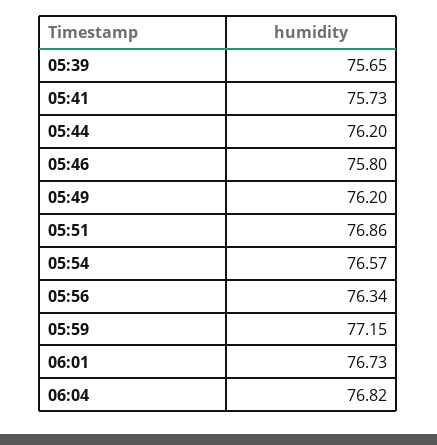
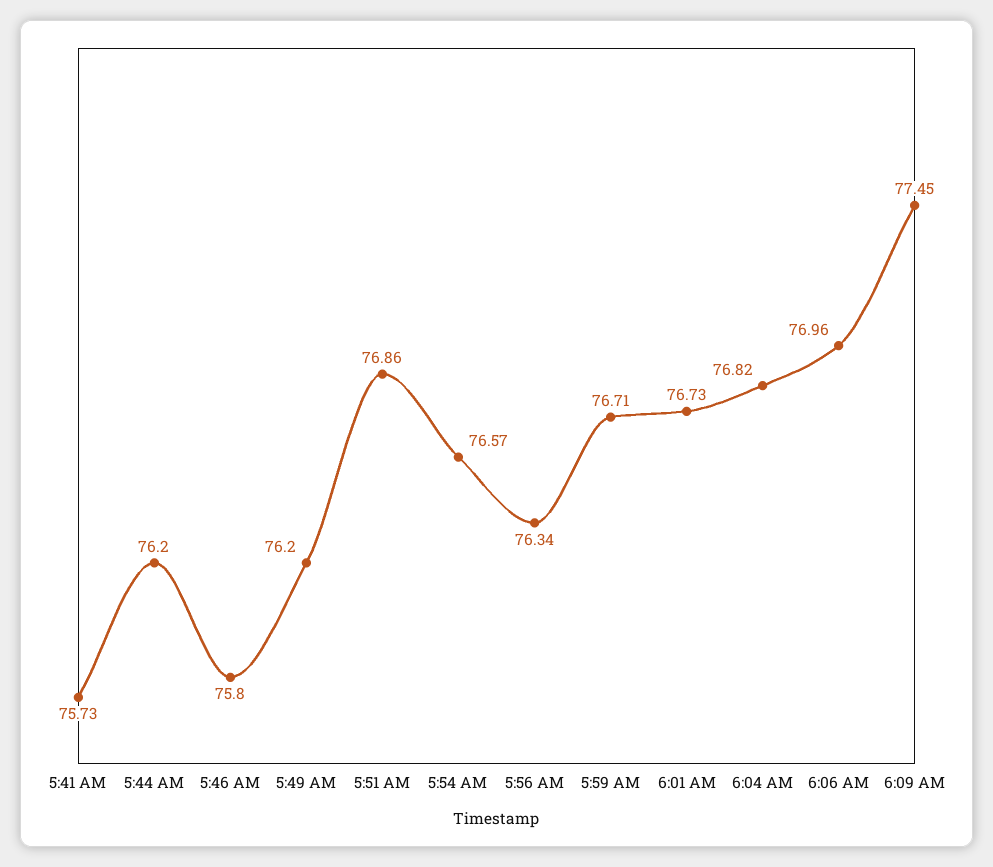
05:39: 75.65 -> none
05:59: 77.15 -> 76.71
6:06 AM: none -> 76.96
6:09 AM: none -> 77.45

